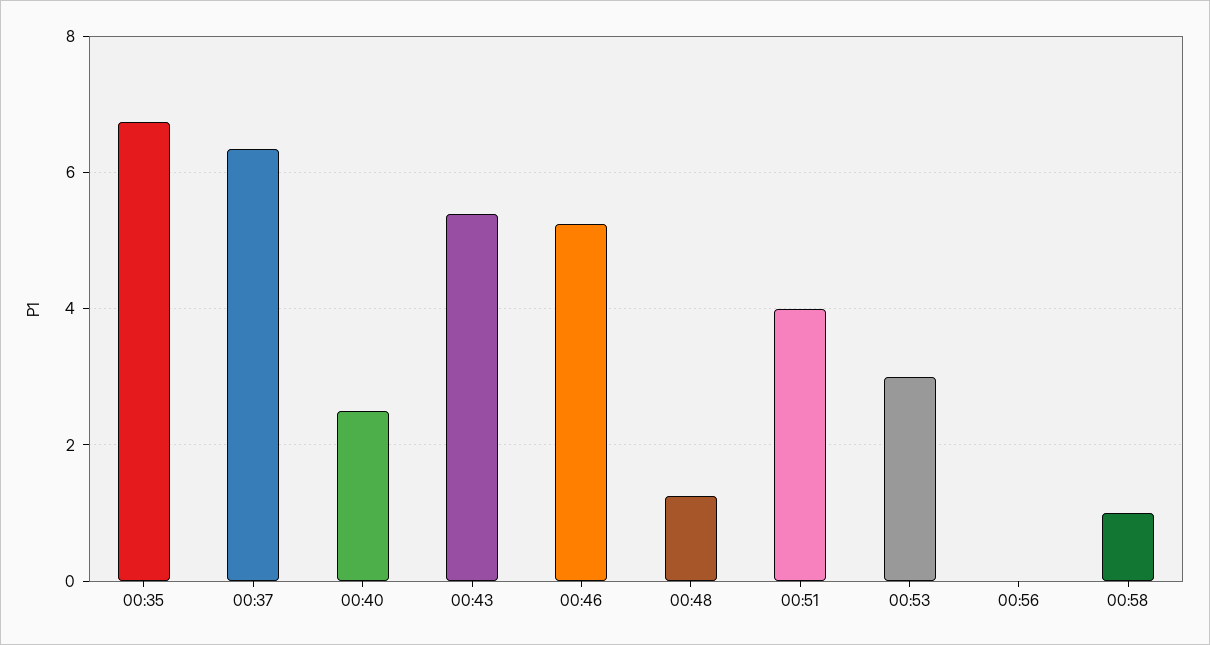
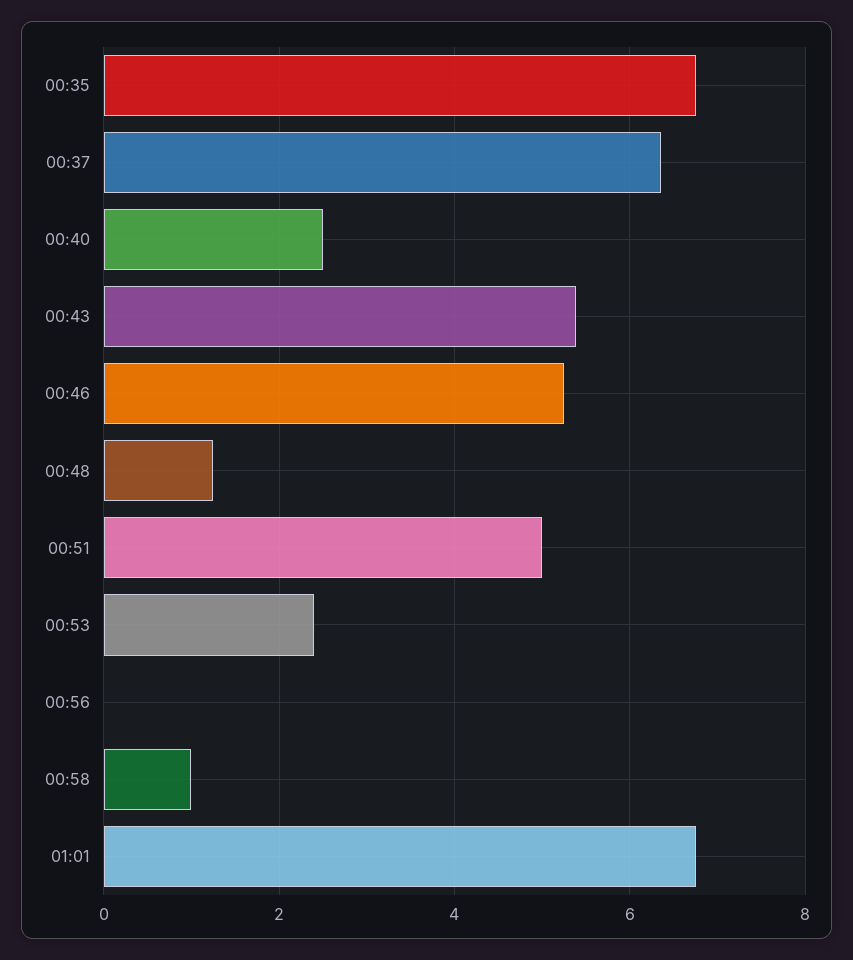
00:51: 4 -> 5
00:53: 3 -> 2.4
01:01: none -> 6.8

